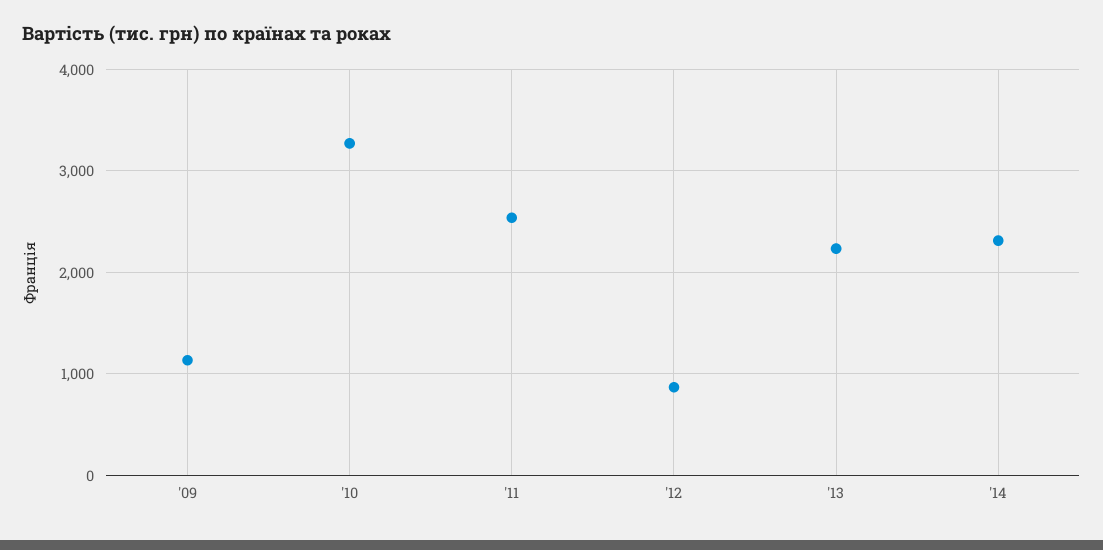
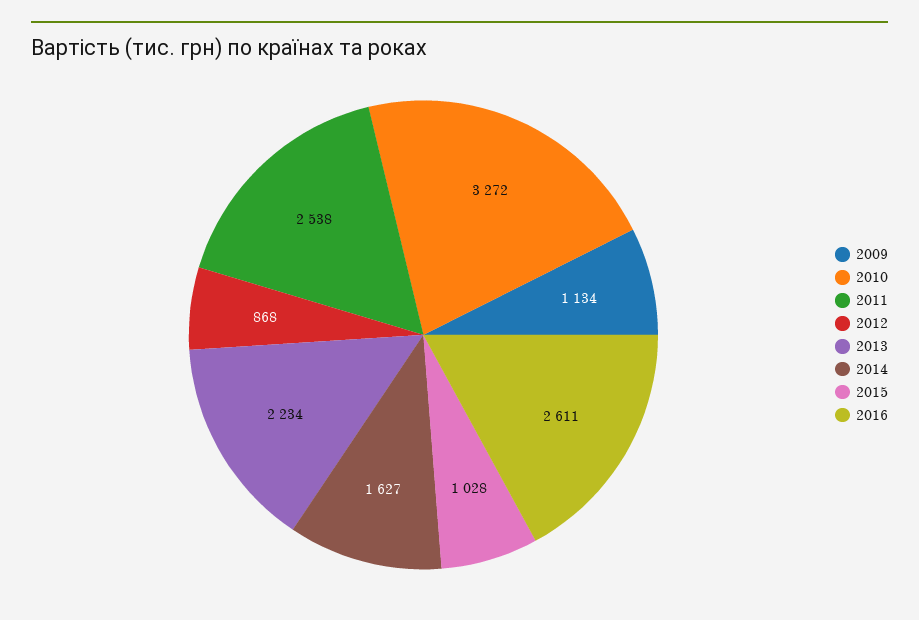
'14: 2300 -> 1627
2015: none -> 1028
2016: none -> 2611

